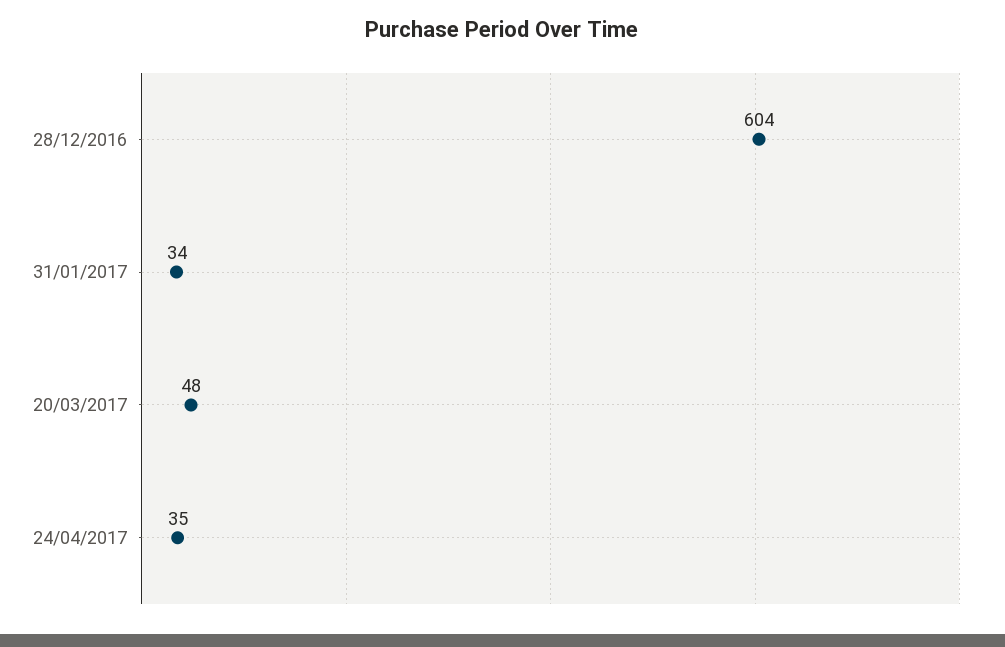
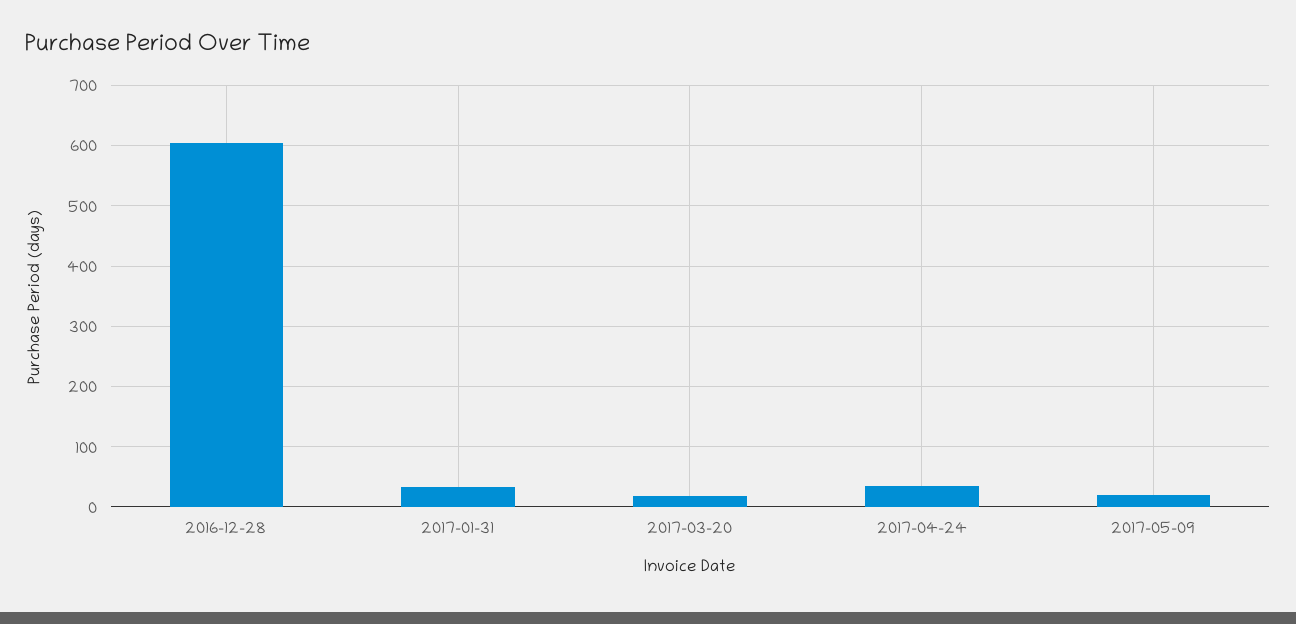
20/03/2017: 48 -> 20
2017-05-09: none -> 20

